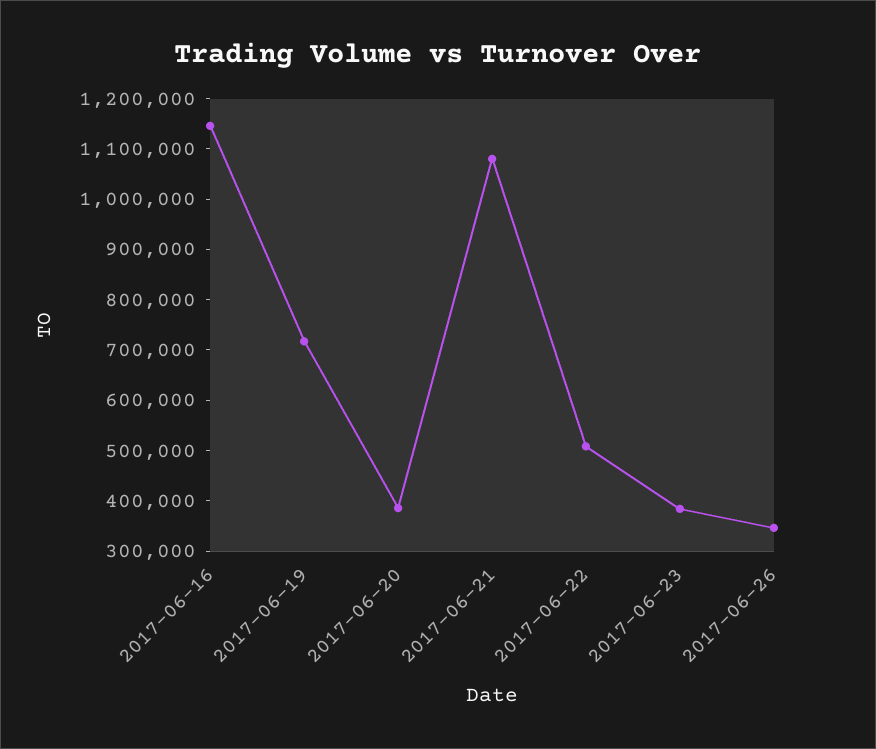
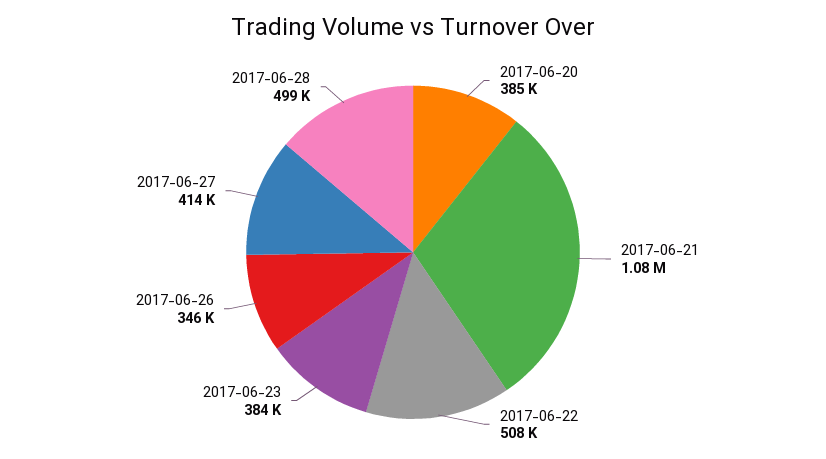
2017-06-16: 1140000 -> none
2017-06-19: 720000 -> none
2017-06-27: none -> 414000
2017-06-28: none -> 499000

